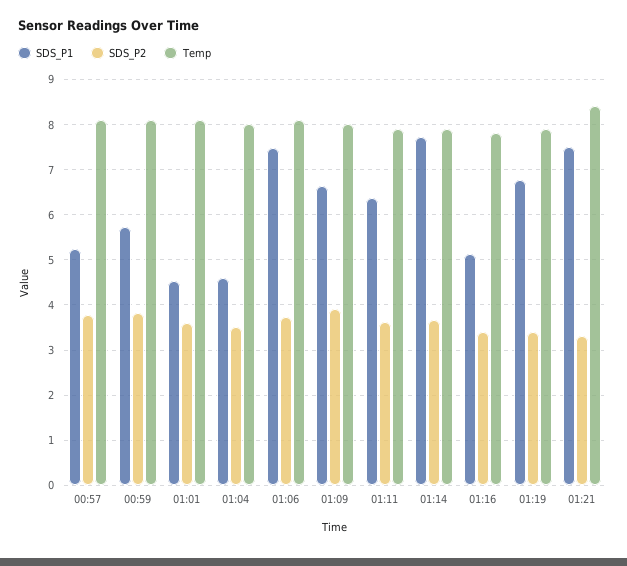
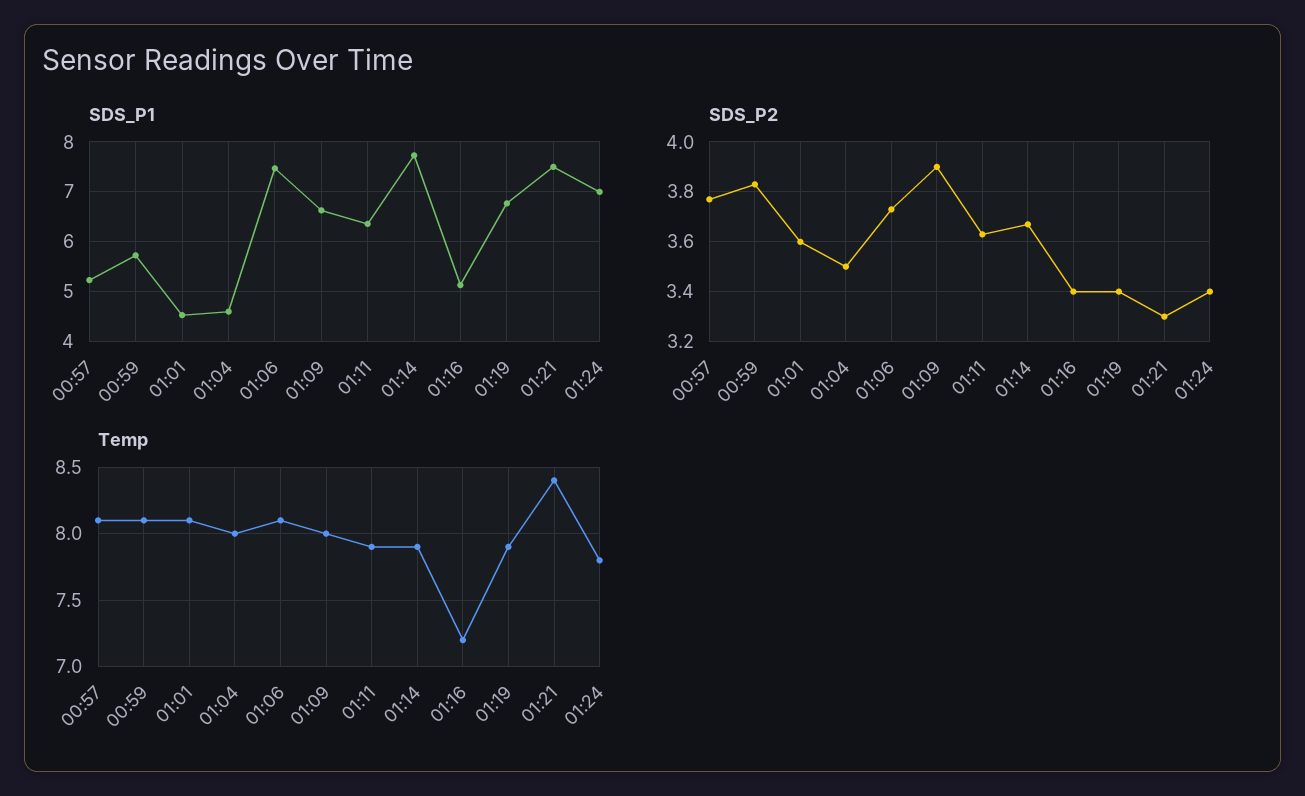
Temp, 01:16: 7.8 -> 7.2
SDS_P1, 01:24: none -> 7
SDS_P2, 01:24: none -> 3.4
Temp, 01:24: none -> 7.8

